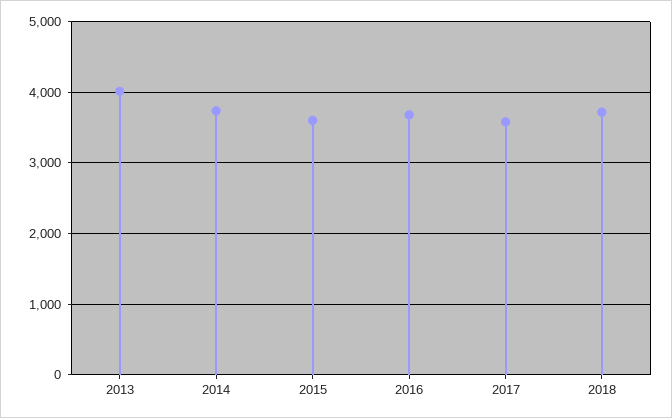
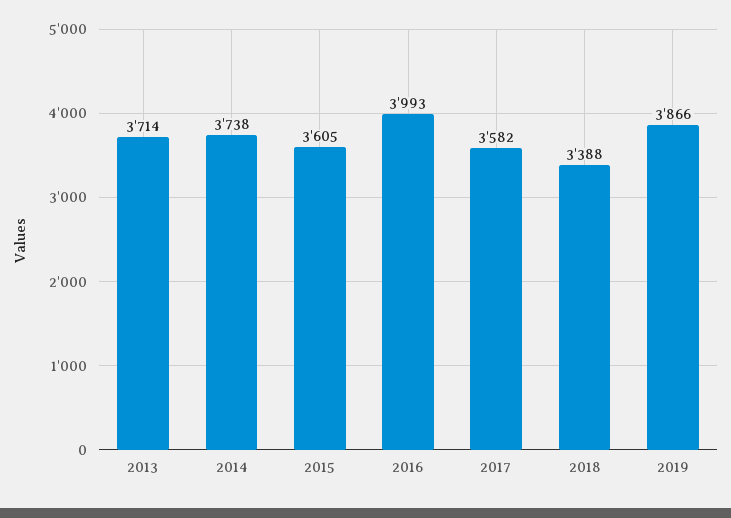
2013: 4000 -> 3714
2016: 3700 -> 3993
2018: 3700 -> 3388
2019: none -> 3866

